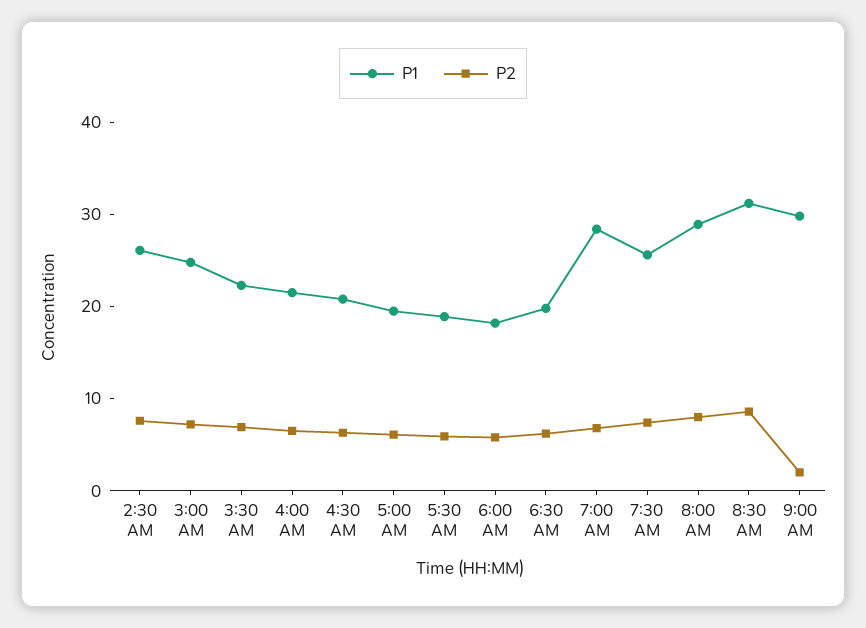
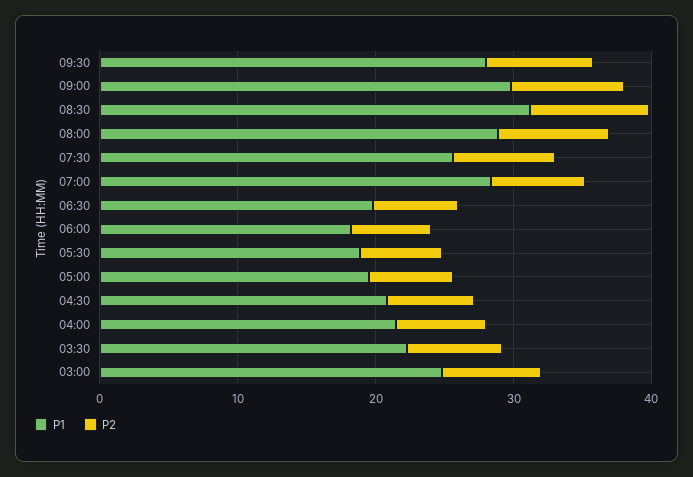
P1, 2:30 AM: 26 -> none
P2, 2:30 AM: 8 -> none
P2, 9:00 AM: 2 -> 8
P1, 09:30: none -> 28
P2, 09:30: none -> 8

